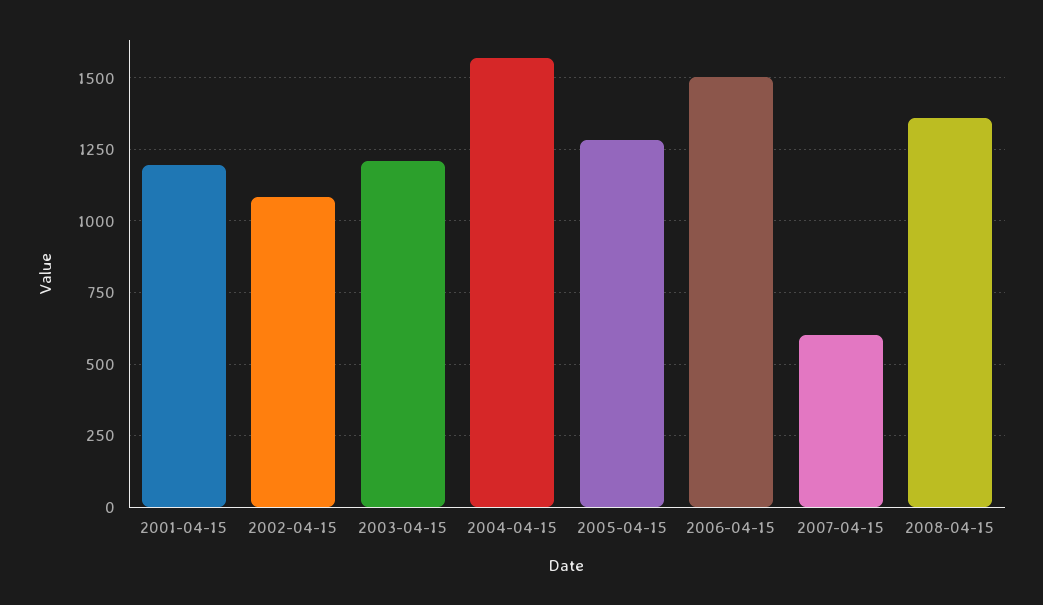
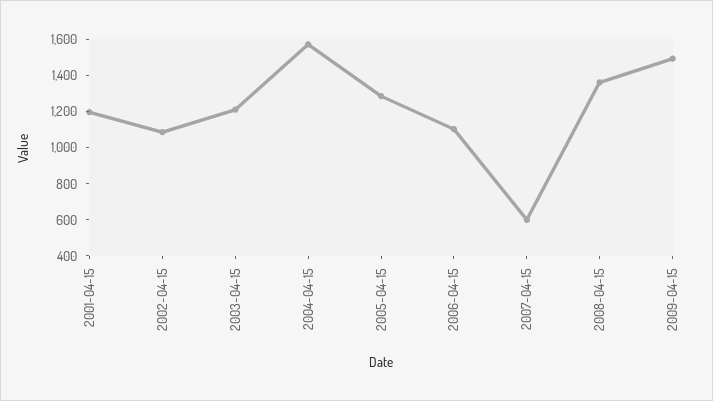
2006-04-15: 1500 -> 1100
2009-04-15: none -> 1500

